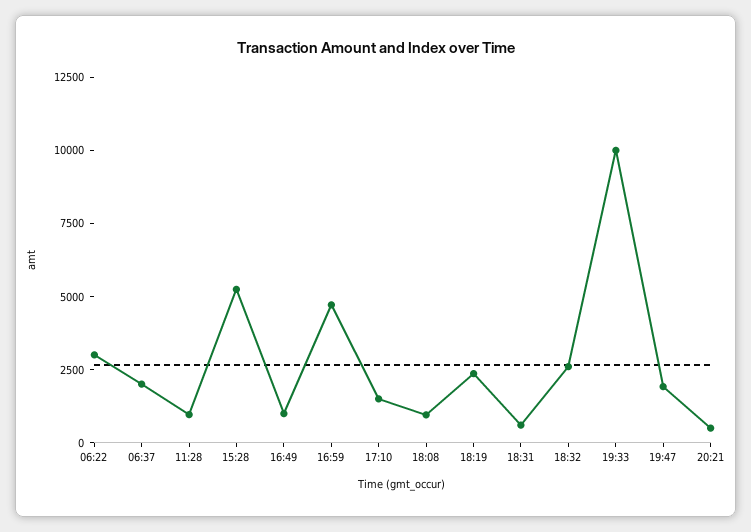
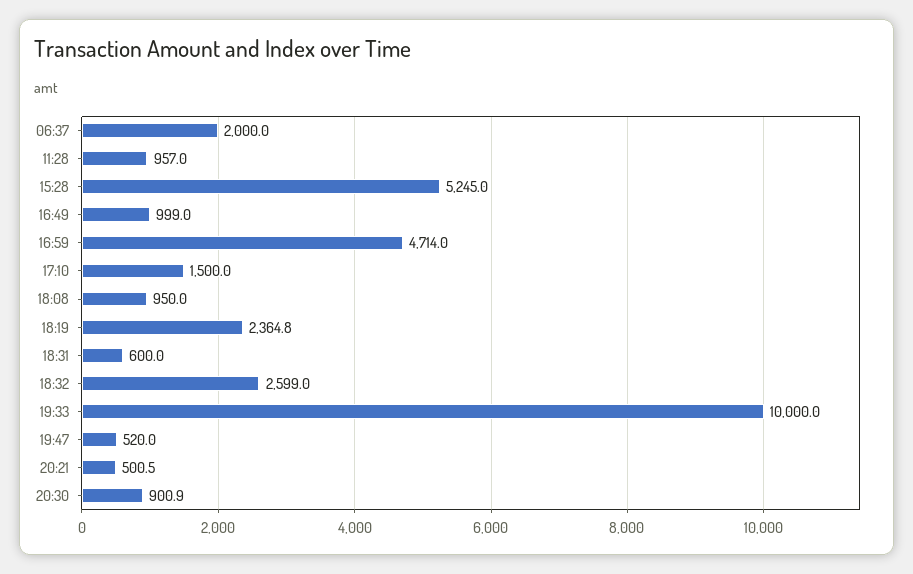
06:22: 3000 -> none
19:47: 2000 -> 520
20:30: none -> 900.9

